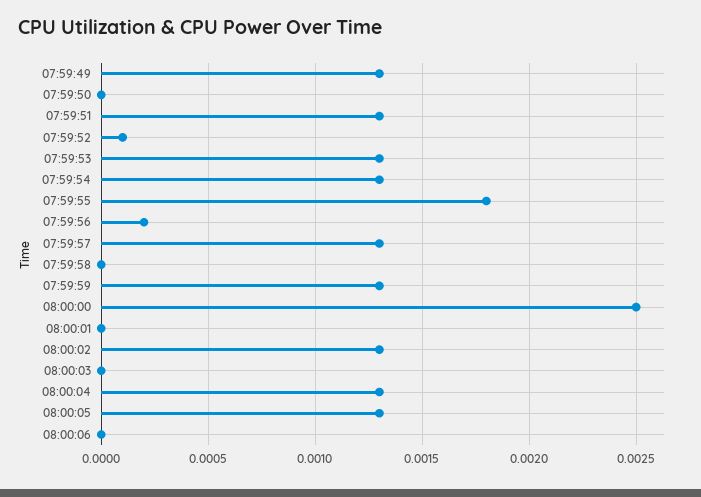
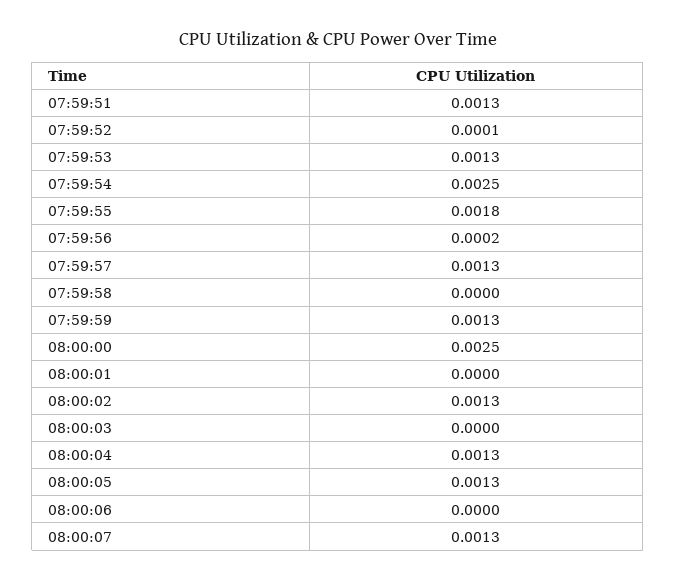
07:59:49: 0.0013 -> none
07:59:50: 0 -> none
07:59:54: 0.0013 -> 0.0025
08:00:07: none -> 0.0013

